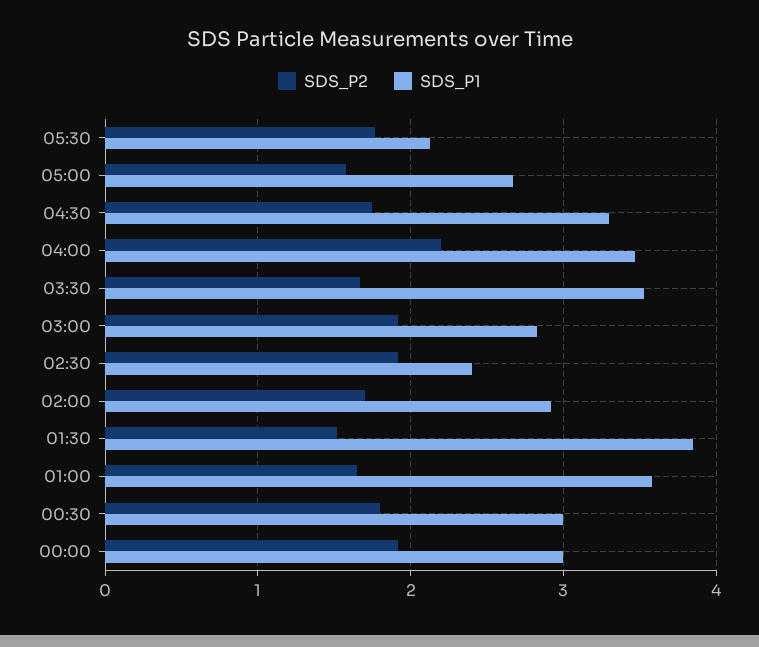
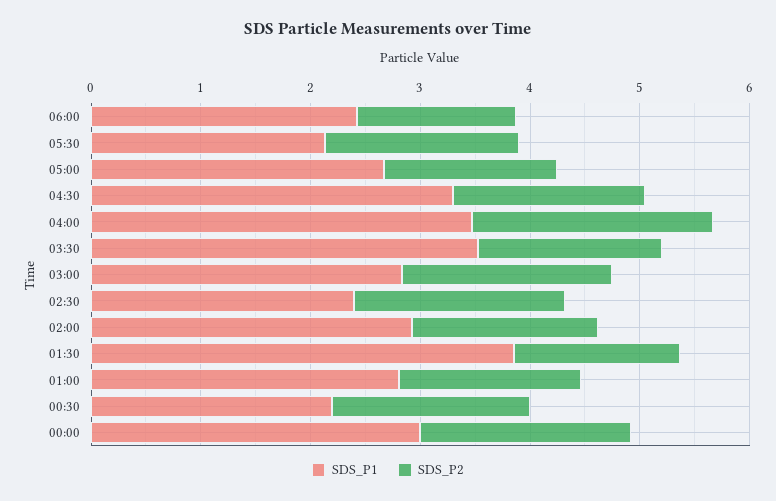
SDS_P1, 01:00: 3.6 -> 2.8
SDS_P1, 00:30: 3 -> 2.2
SDS_P1, 06:00: none -> 2.4
SDS_P2, 06:00: none -> 1.4

